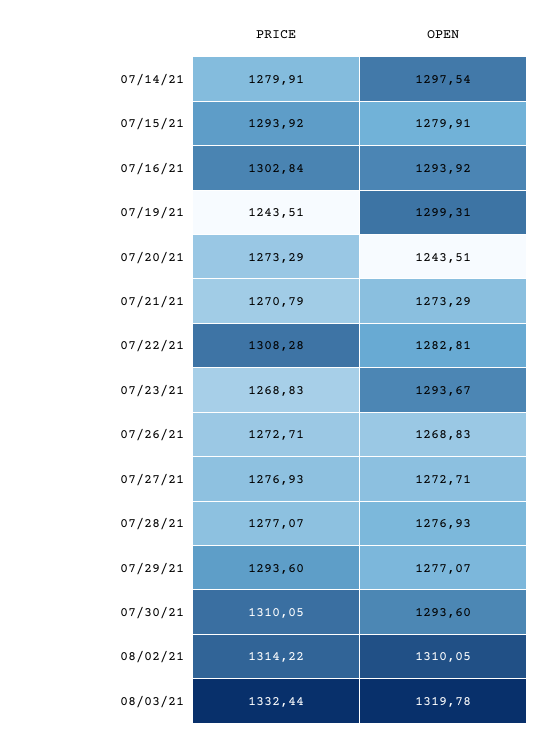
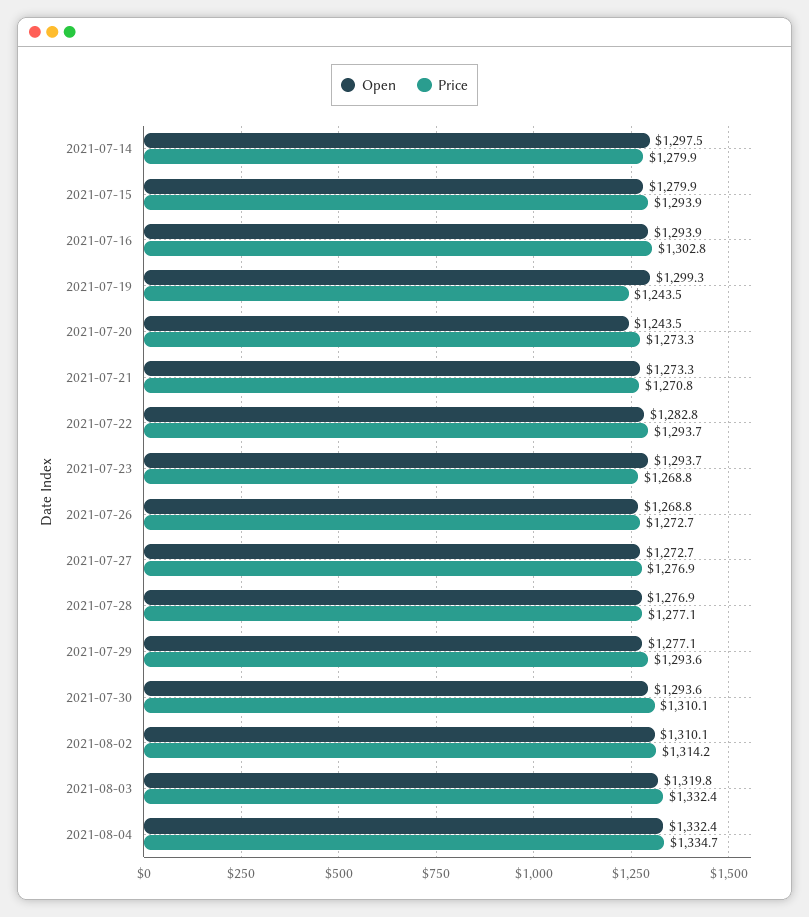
PRICE, 07/22/21: 1308.28 -> 1293.7
OPEN, 2021-08-04: none -> 1332.4
PRICE, 2021-08-04: none -> 1334.7

